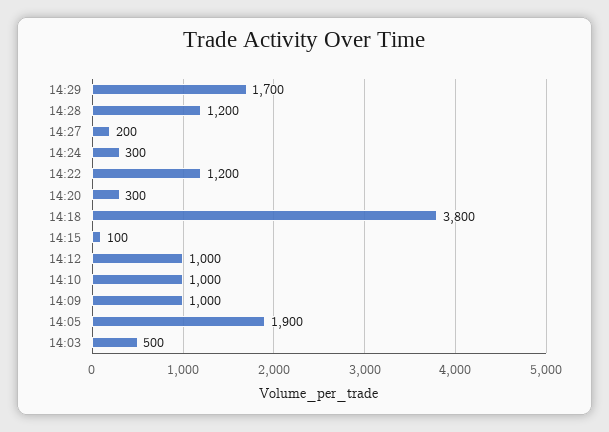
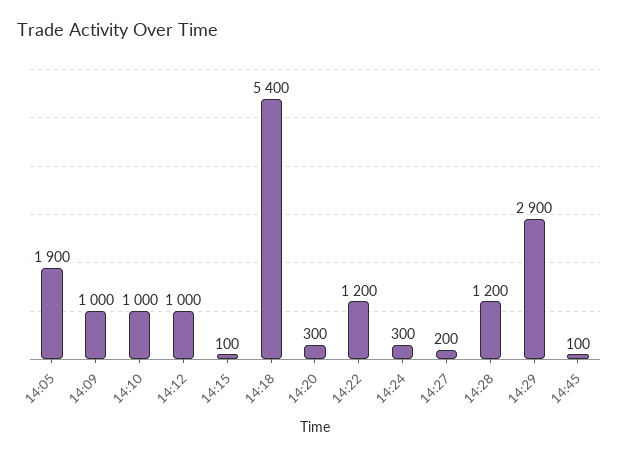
14:29: 1700 -> 2900
14:18: 3800 -> 5400
14:03: 500 -> none
14:45: none -> 100

